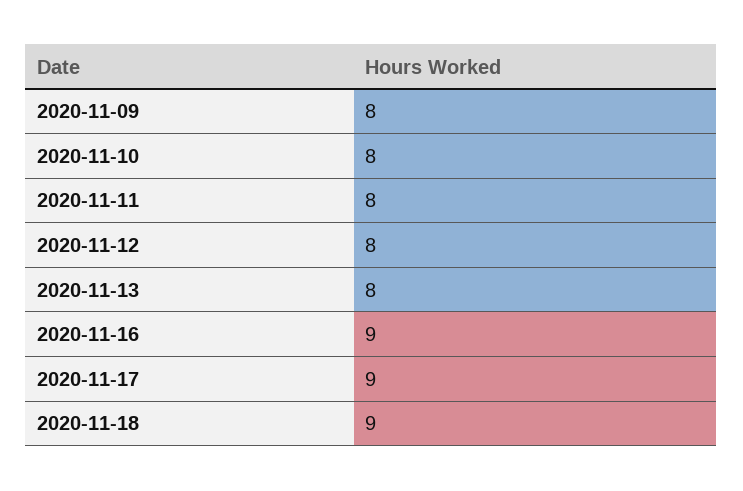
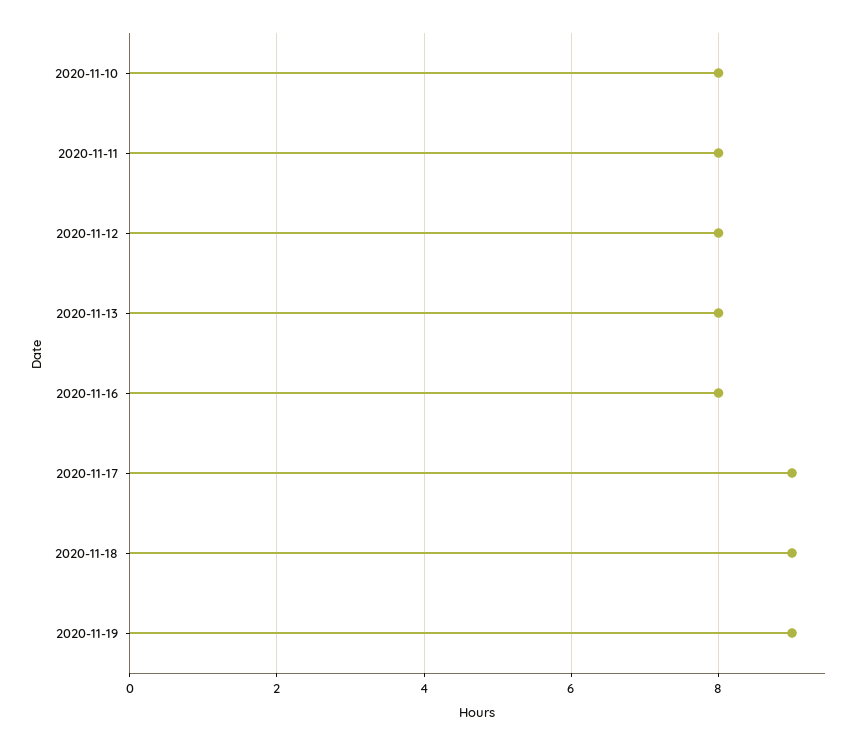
2020-11-09: 8 -> none
2020-11-16: 9 -> 8
2020-11-19: none -> 9

